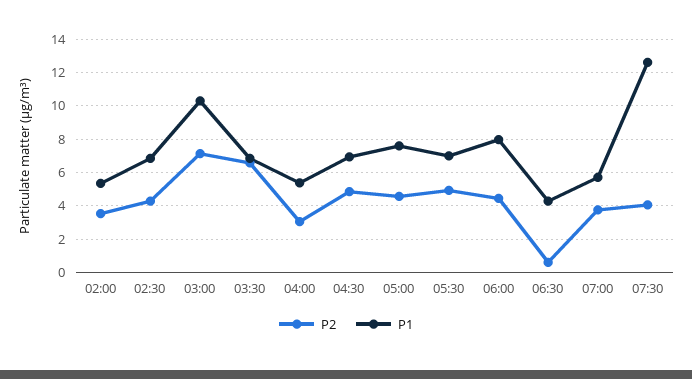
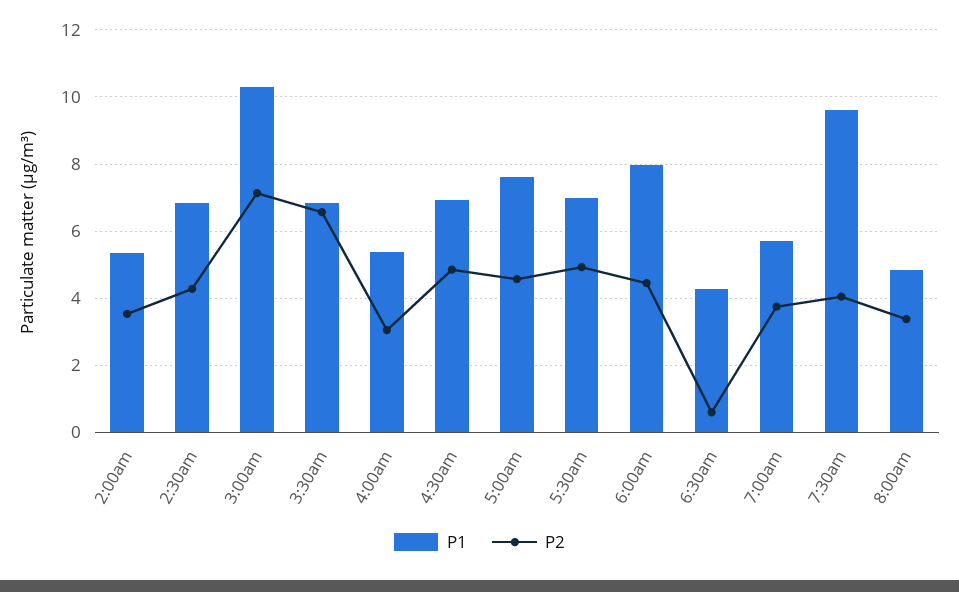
P1, 07:30: 12.5 -> 9.6
P1, 8:00am: none -> 4.8
P2, 8:00am: none -> 3.4

